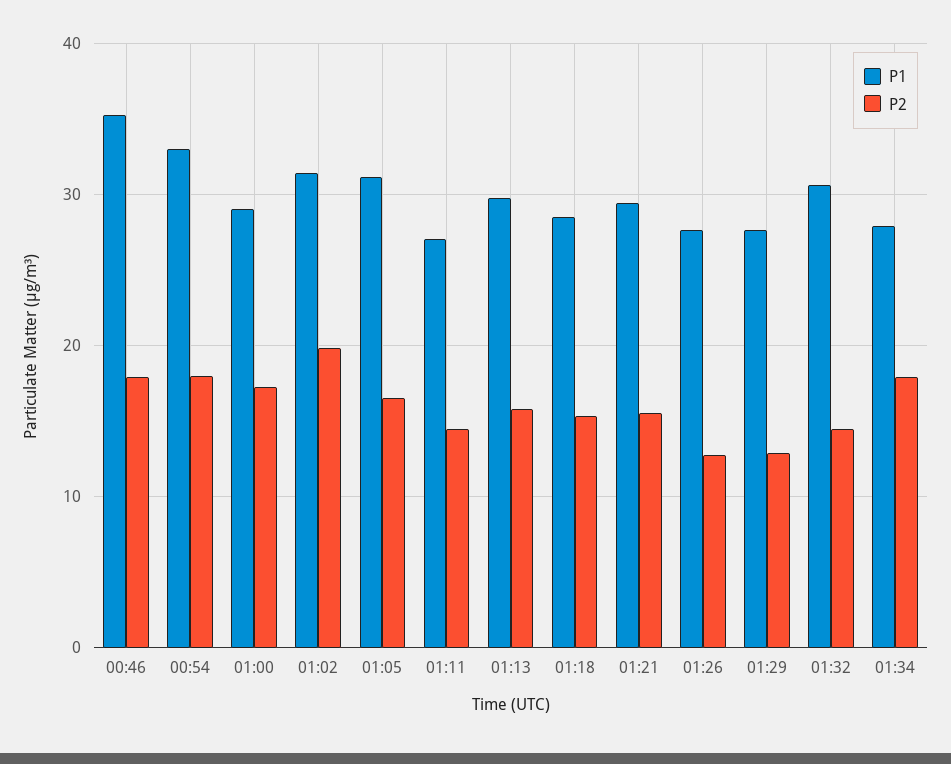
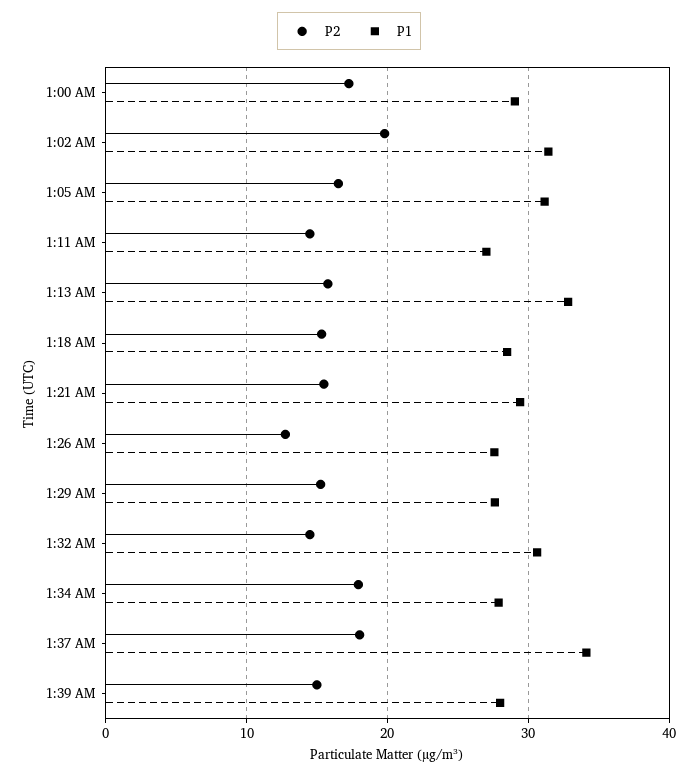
P1, 00:46: 35 -> none
P2, 00:46: 18 -> none
P1, 00:54: 33 -> none
P2, 00:54: 18 -> none
P1, 01:13: 30 -> 33
P2, 01:29: 13 -> 15
P2, 1:37 AM: none -> 18
P1, 1:37 AM: none -> 34
P2, 1:39 AM: none -> 15
P1, 1:39 AM: none -> 28

